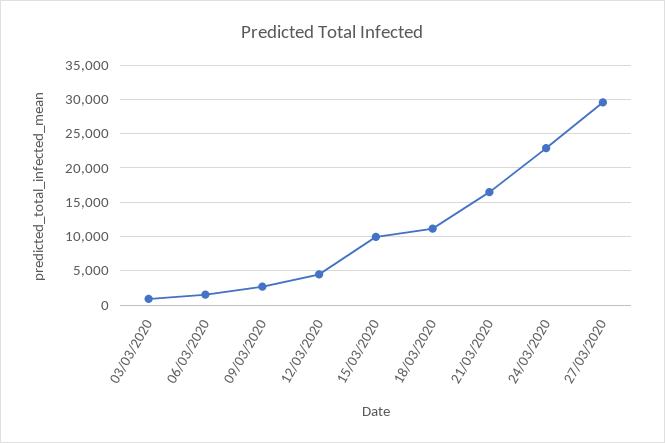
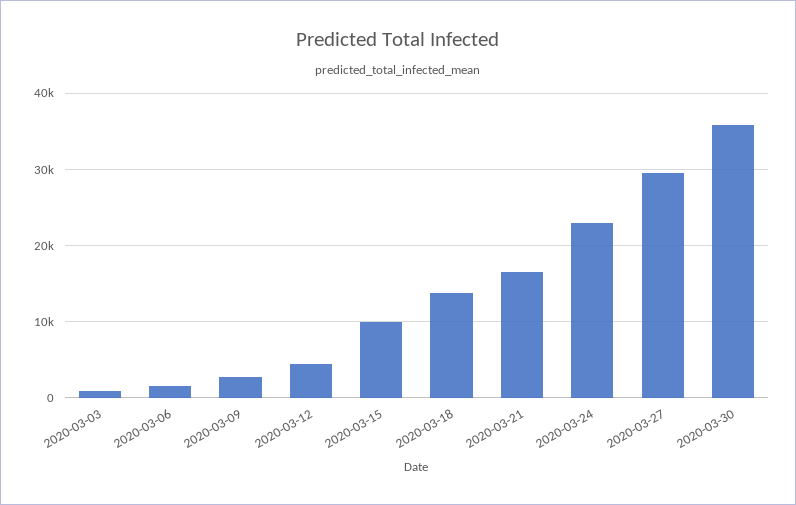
18/03/2020: 11000 -> 14000
2020-03-30: none -> 36000

